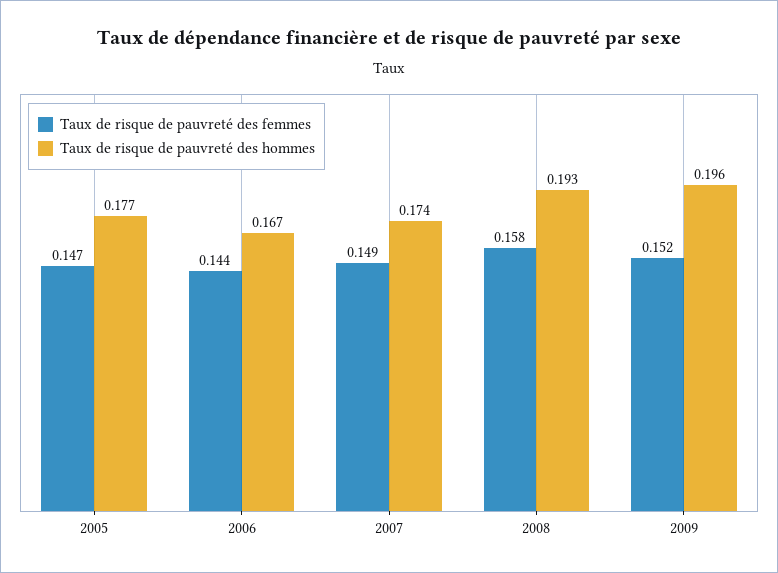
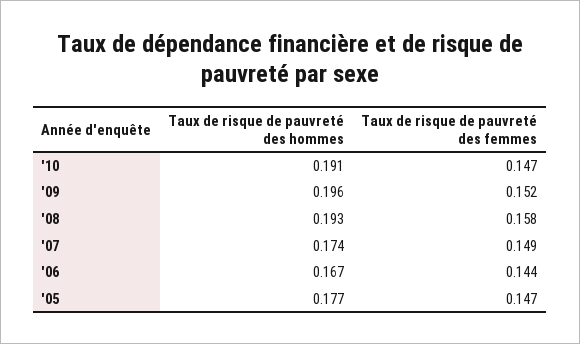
Taux de risque de pauvreté des hommes, '10: none -> 0.191
Taux de risque de pauvreté des femmes, '10: none -> 0.147

